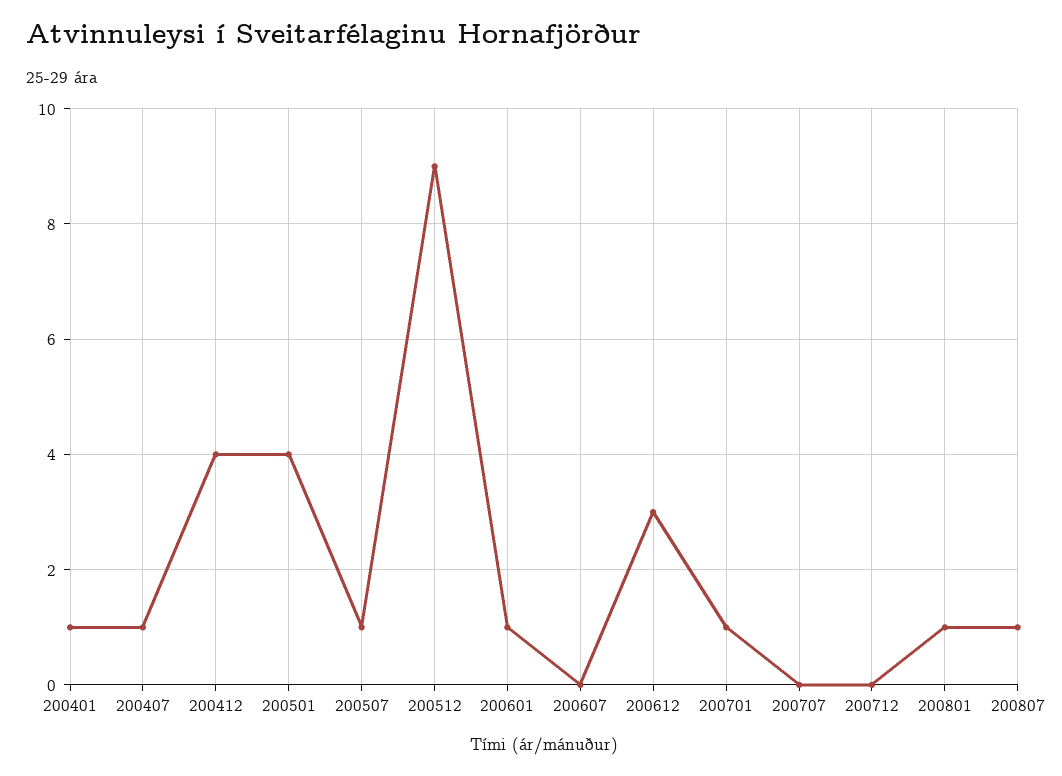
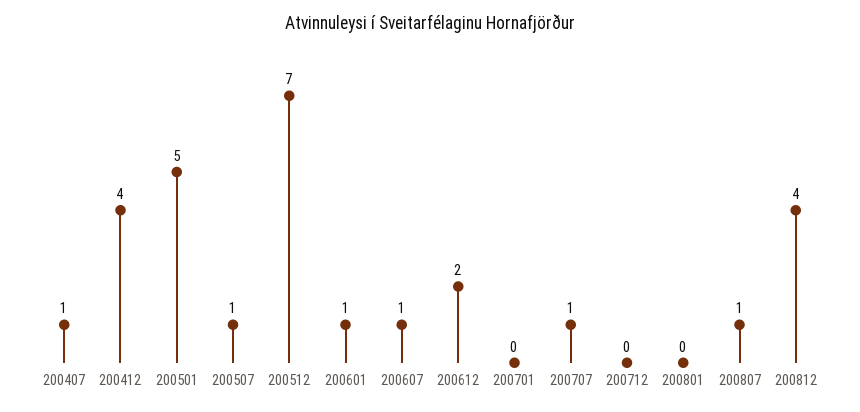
200401: 1 -> none
200501: 4 -> 5
200512: 9 -> 7
200607: 0 -> 1
200612: 3 -> 2
200701: 1 -> 0
200707: 0 -> 1
200801: 1 -> 0
200812: none -> 4

